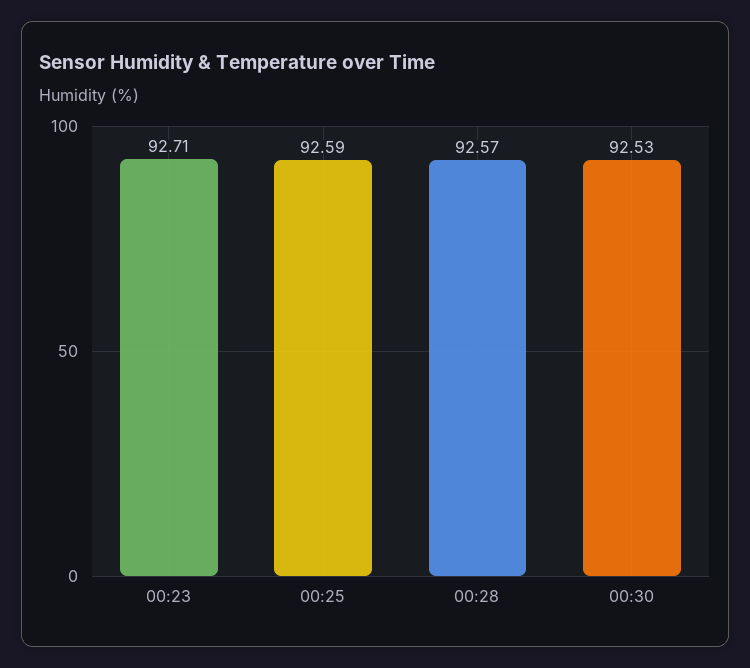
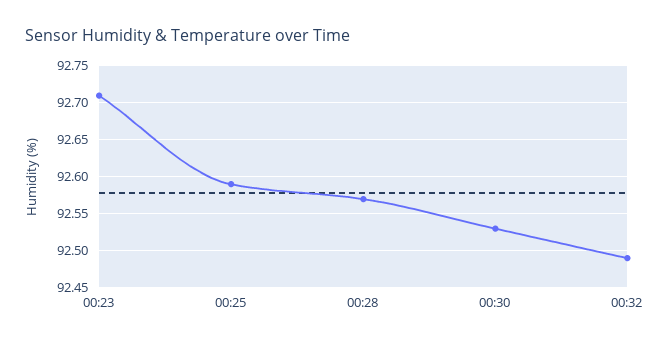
00:32: none -> 92.49

